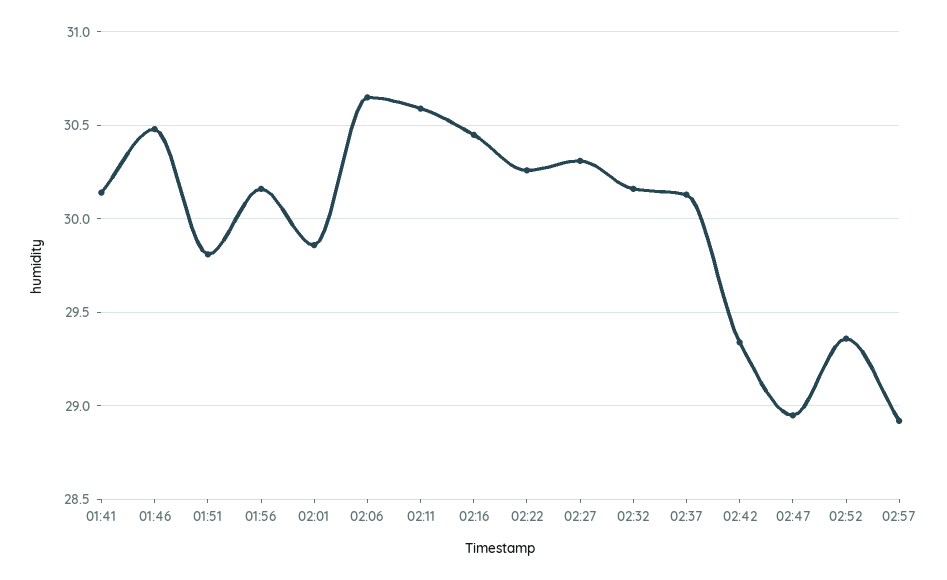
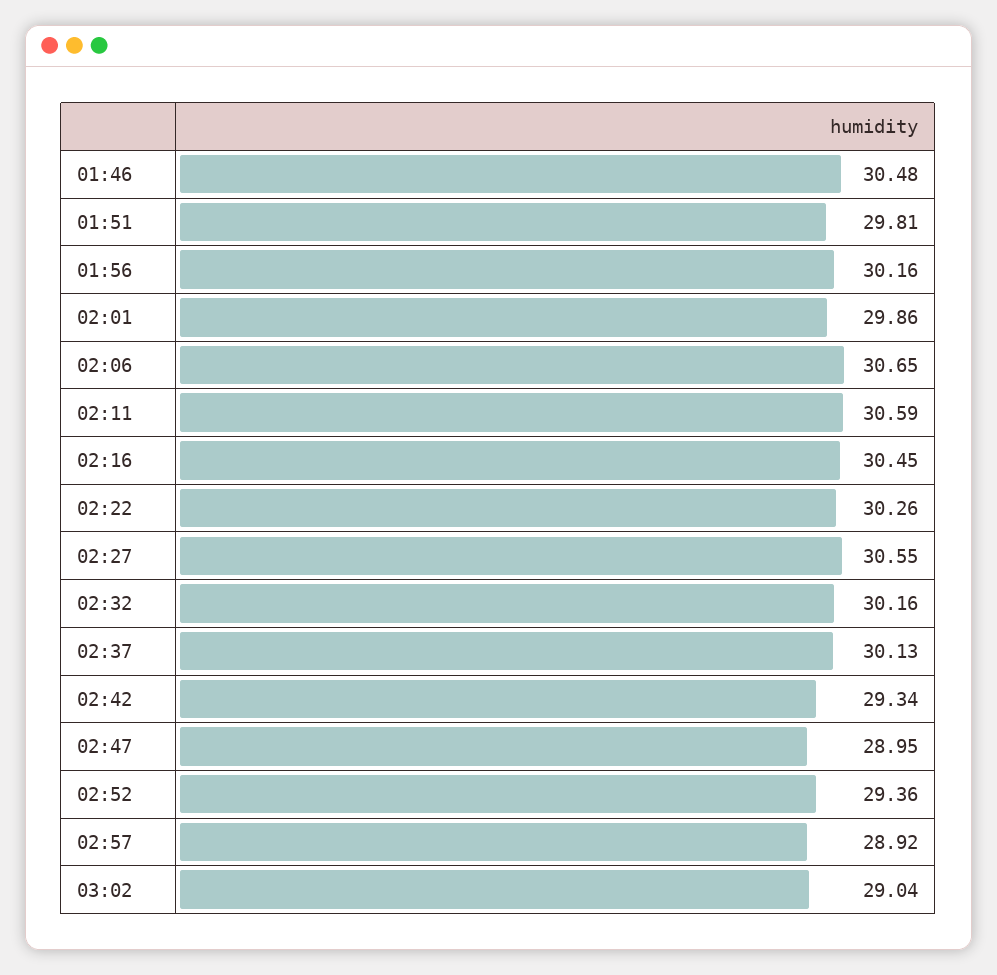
01:41: 30.15 -> none
02:27: 30.3 -> 30.55
03:02: none -> 29.04

